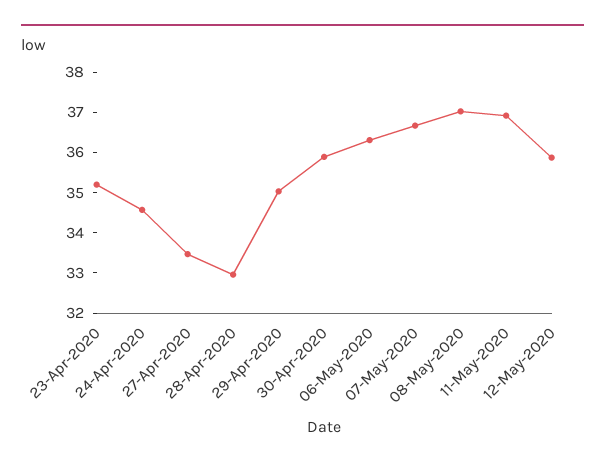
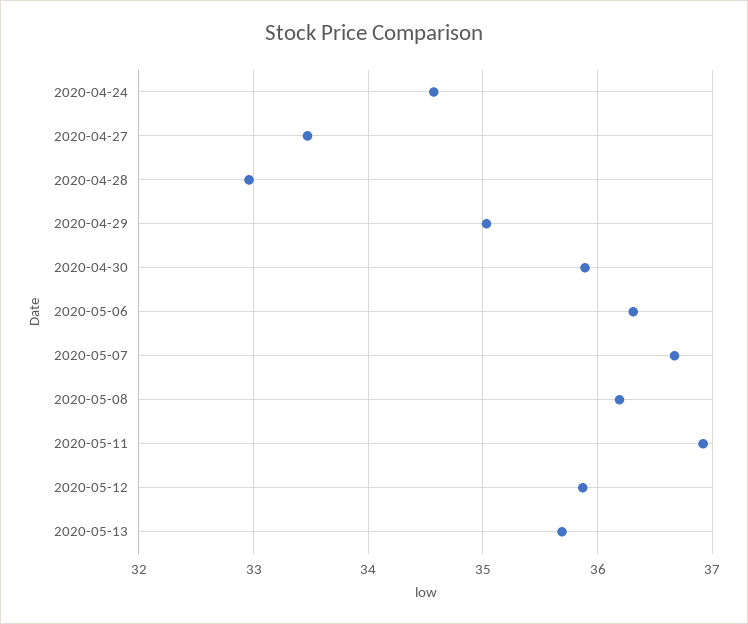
23-Apr-2020: 35.2 -> none
08-May-2020: 37 -> 36.2
2020-05-13: none -> 35.7

